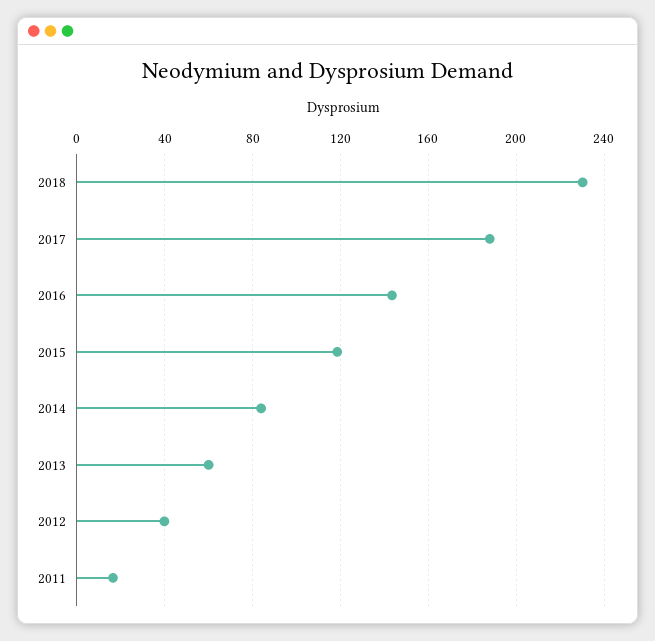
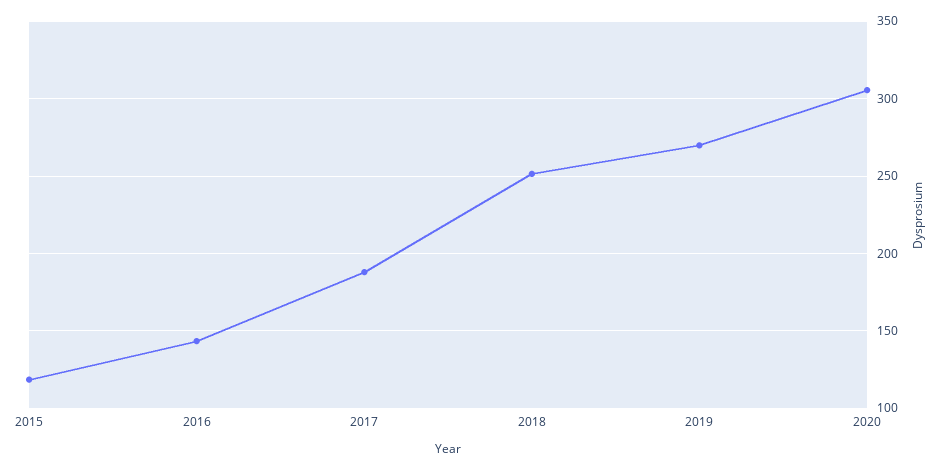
2018: 230 -> 250
2014: 85 -> none
2013: 60 -> none
2012: 40 -> none
2011: 15 -> none
2019: none -> 270
2020: none -> 305

